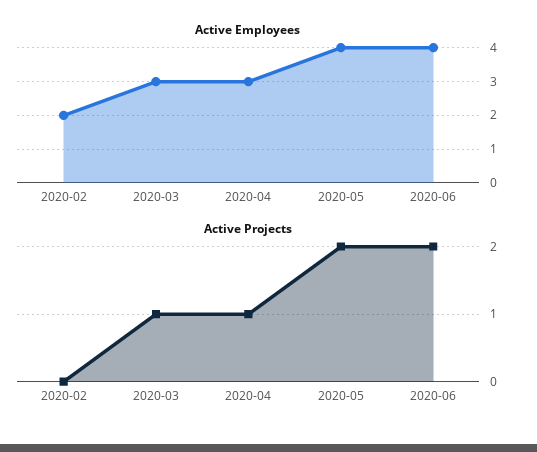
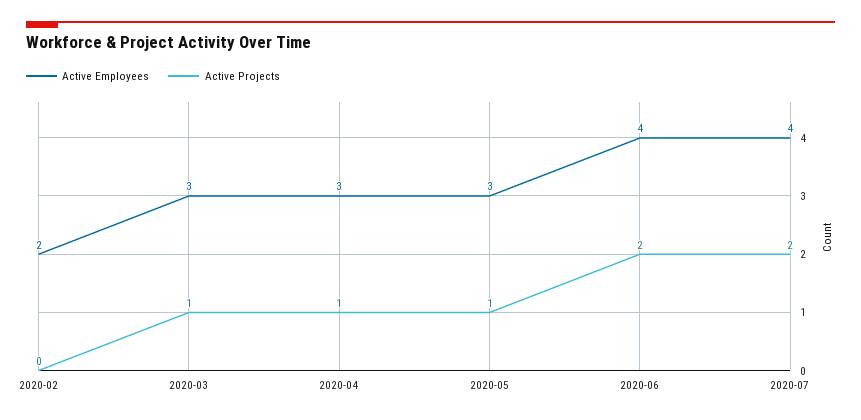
Active Employees, 2020-05: 4 -> 3
Active Projects, 2020-05: 2 -> 1
Active Employees, 2020-07: none -> 4
Active Projects, 2020-07: none -> 2

